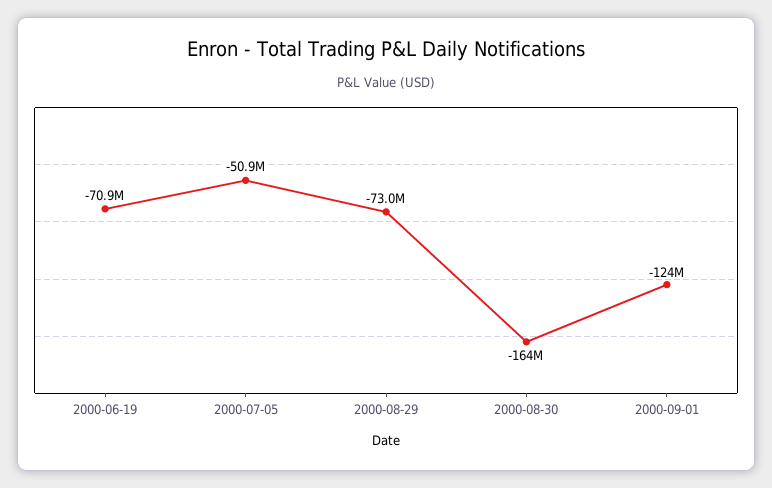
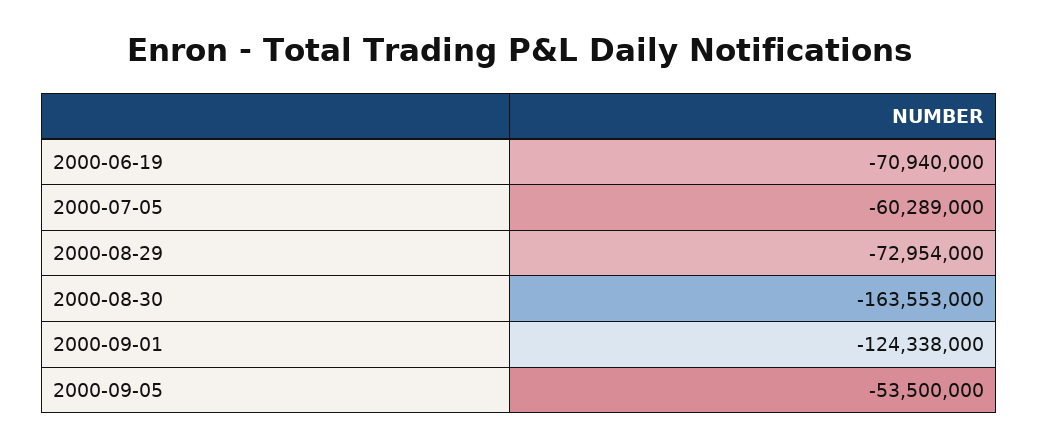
2000-07-05: -50900000 -> -60289000
2000-09-05: none -> -53500000

